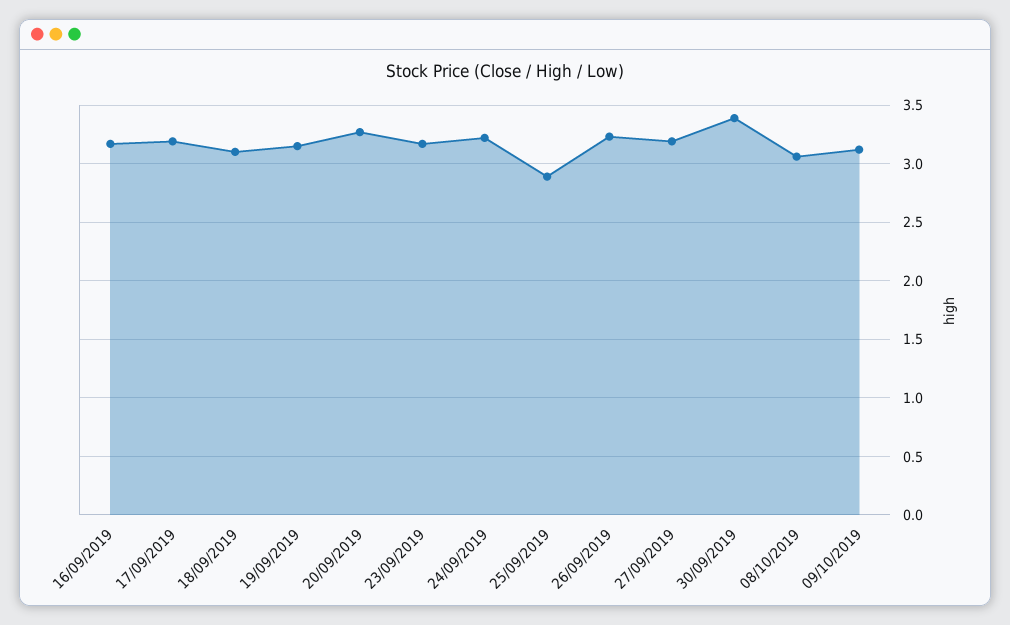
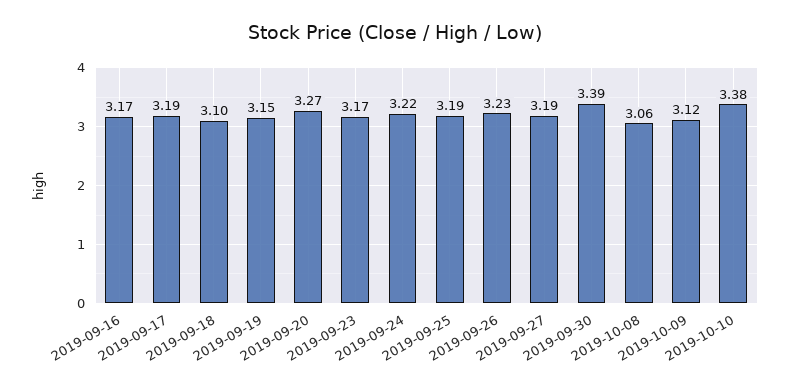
25/09/2019: 2.9 -> 3.19
2019-10-10: none -> 3.38

